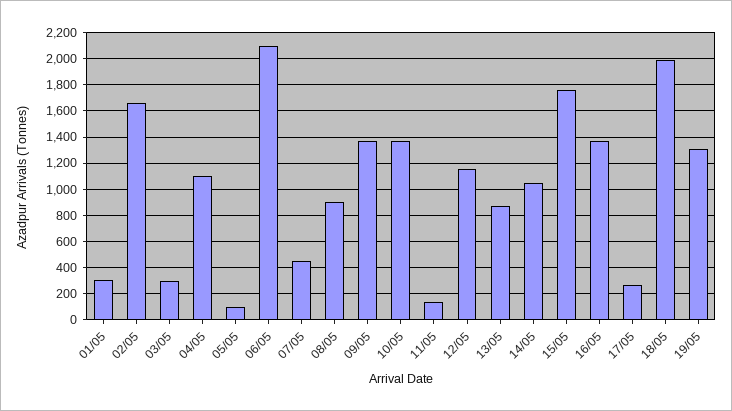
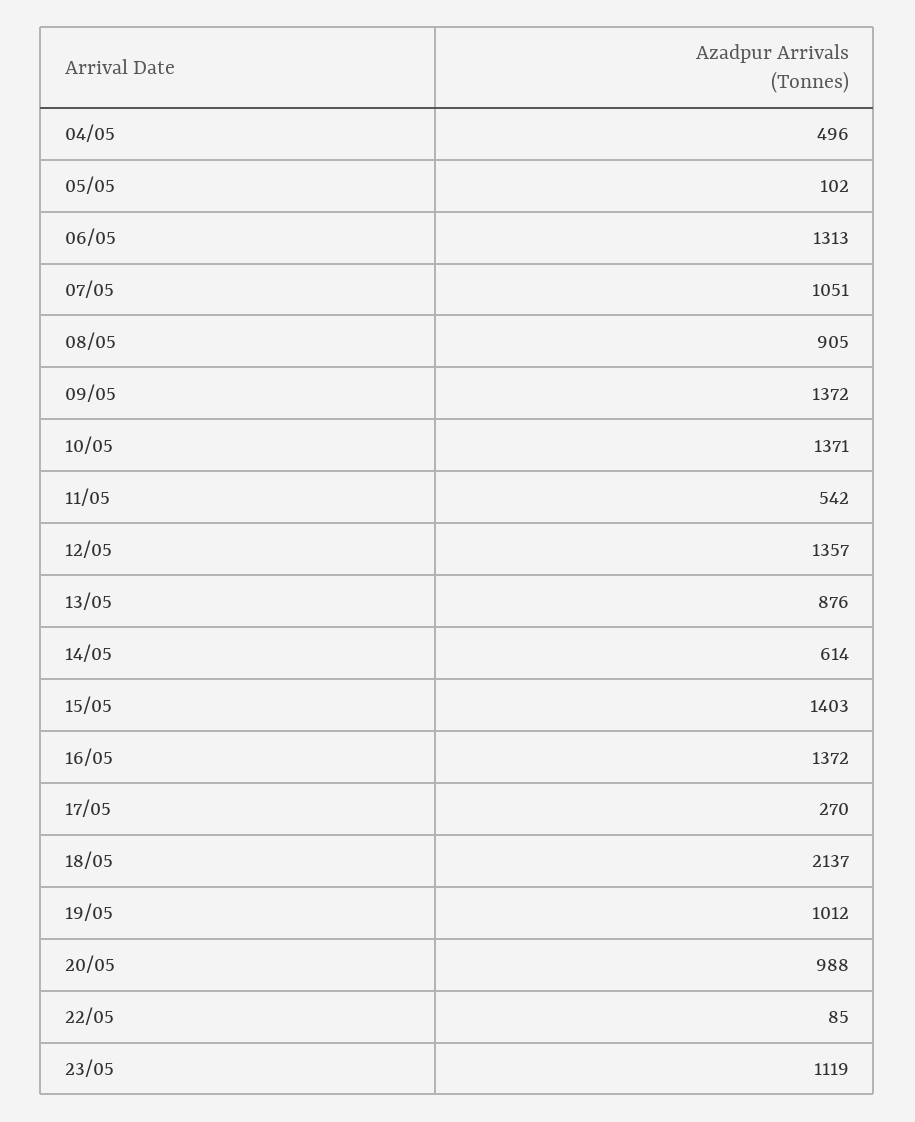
01/05: 300 -> none
02/05: 1650 -> none
03/05: 300 -> none
04/05: 1100 -> 496
06/05: 2100 -> 1313
07/05: 450 -> 1051
11/05: 150 -> 542
12/05: 1150 -> 1357
14/05: 1050 -> 614
15/05: 1750 -> 1403
18/05: 2000 -> 2137
19/05: 1300 -> 1012
20/05: none -> 988
22/05: none -> 85
23/05: none -> 1119

